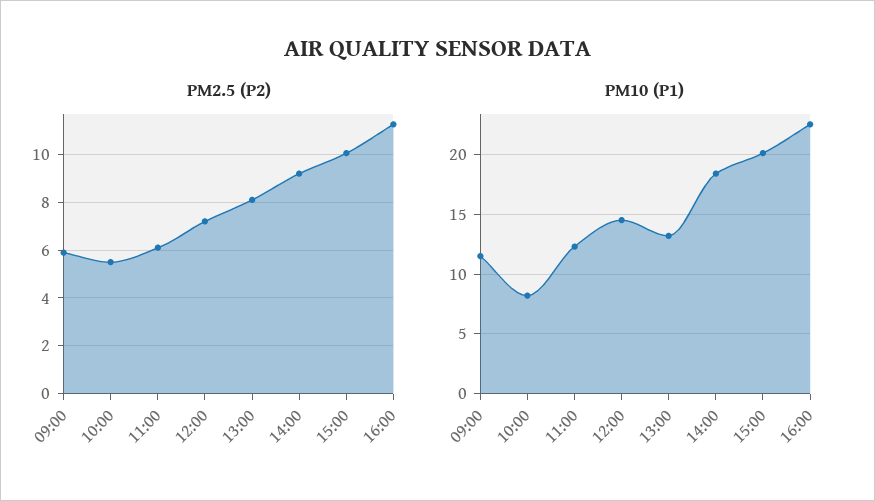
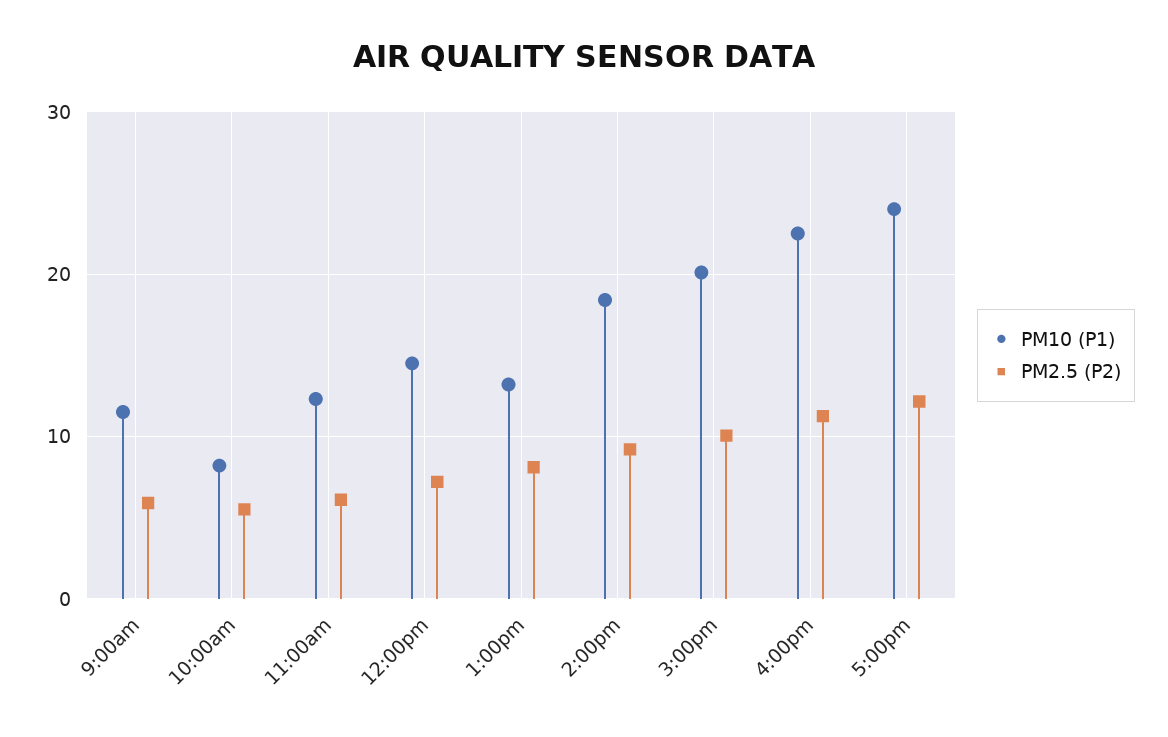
PM10 (P1), 5:00pm: none -> 24
PM2.5 (P2), 5:00pm: none -> 12

